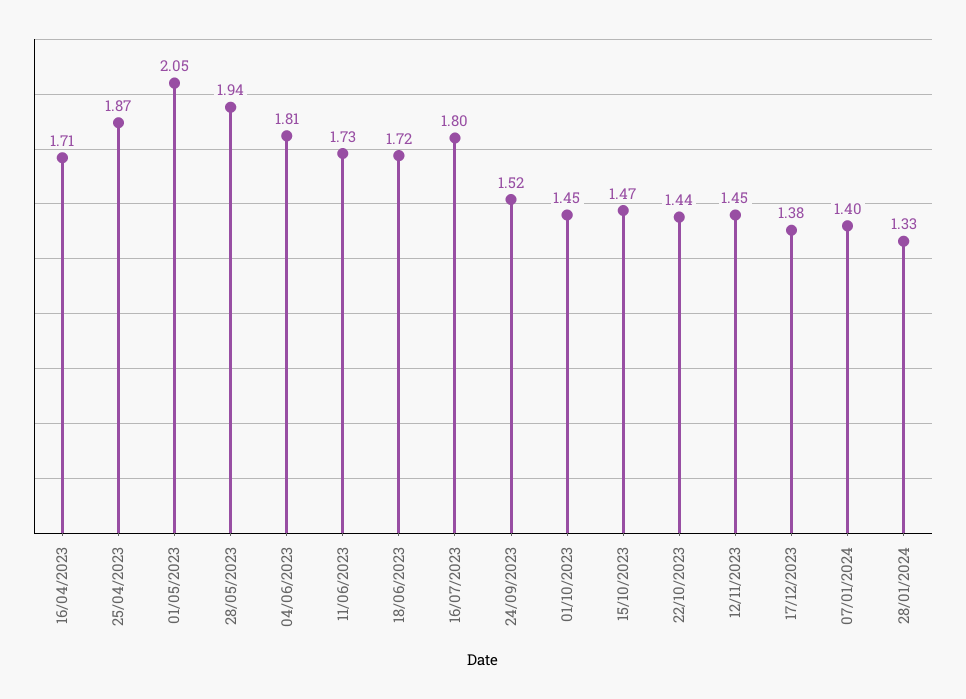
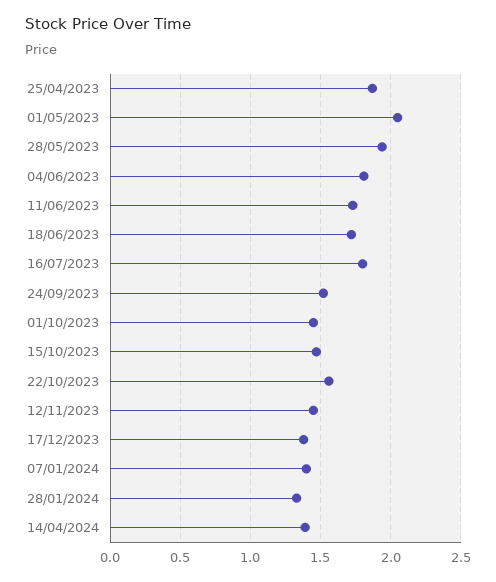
16/04/2023: 1.71 -> none
22/10/2023: 1.44 -> 1.55
14/04/2024: none -> 1.4

